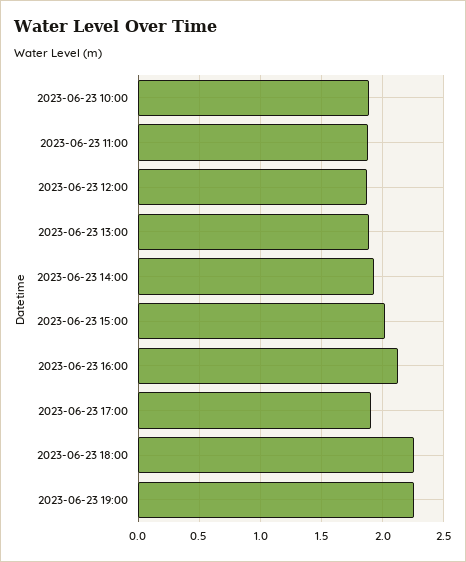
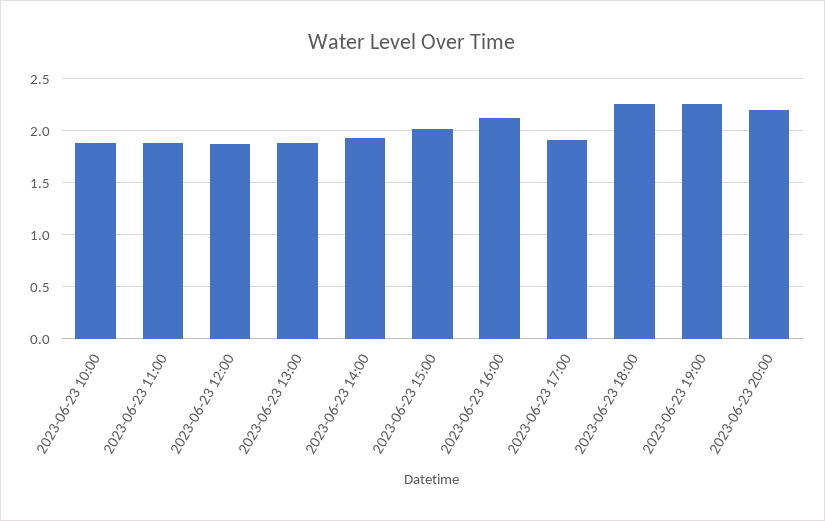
2023-06-23 20:00: none -> 2.2

